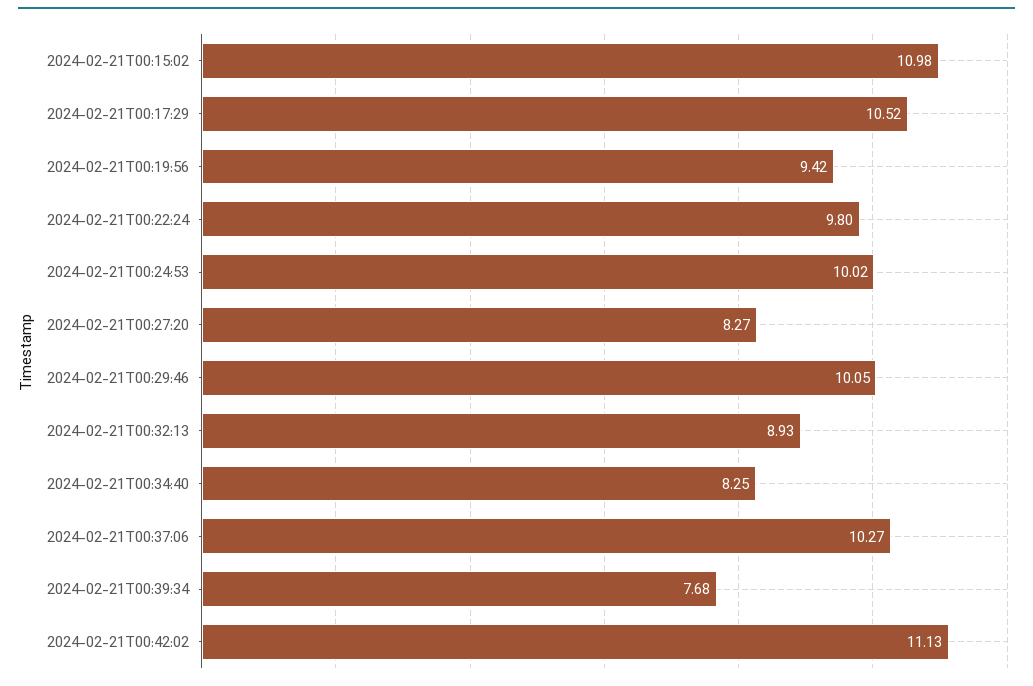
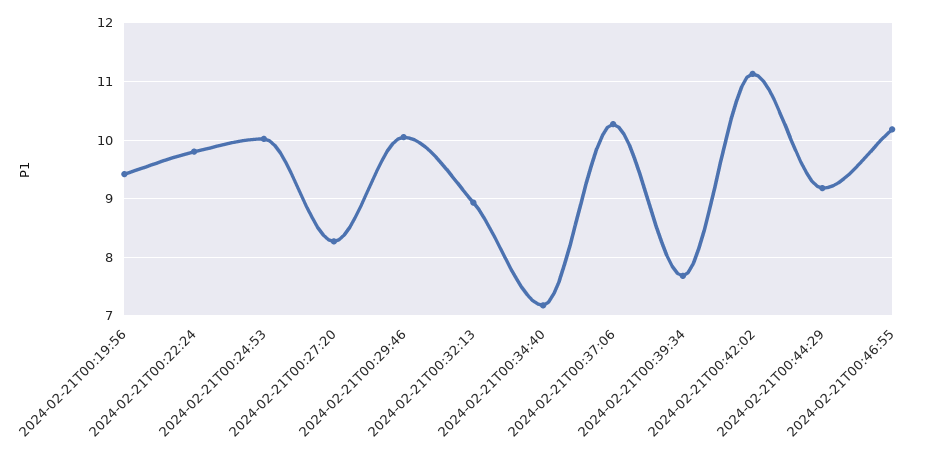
2024-02-21T00:15:02: 10.98 -> none
2024-02-21T00:17:29: 10.52 -> none
2024-02-21T00:34:40: 8.25 -> 7.2
2024-02-21T00:44:29: none -> 9.2
2024-02-21T00:46:55: none -> 10.2

